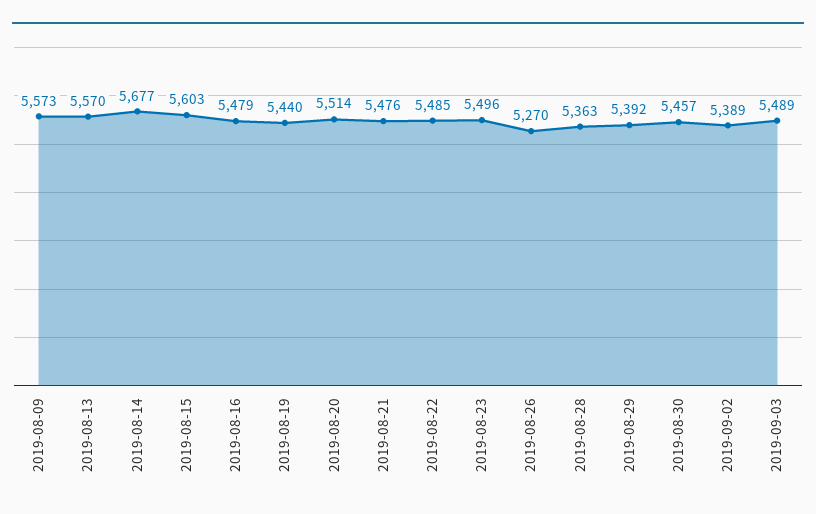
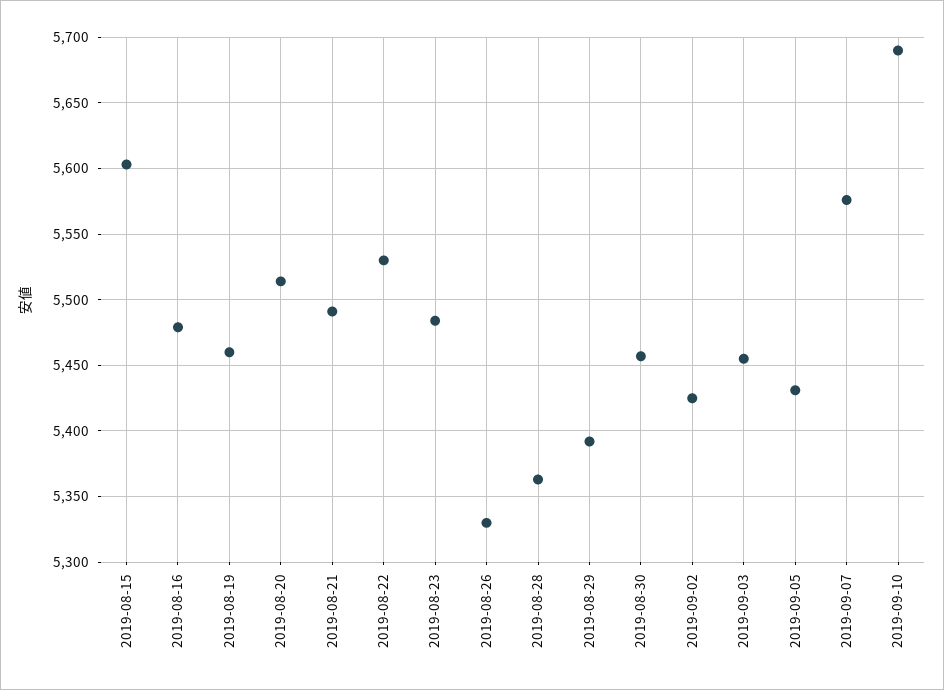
2019-08-09: 5573 -> none
2019-08-13: 5570 -> none
2019-08-14: 5677 -> none
2019-08-19: 5440 -> 5460
2019-08-21: 5476 -> 5490
2019-08-22: 5485 -> 5530
2019-08-23: 5496 -> 5485
2019-08-26: 5270 -> 5330
2019-09-02: 5389 -> 5425
2019-09-03: 5489 -> 5455
2019-09-05: none -> 5430
2019-09-07: none -> 5575
2019-09-10: none -> 5690

